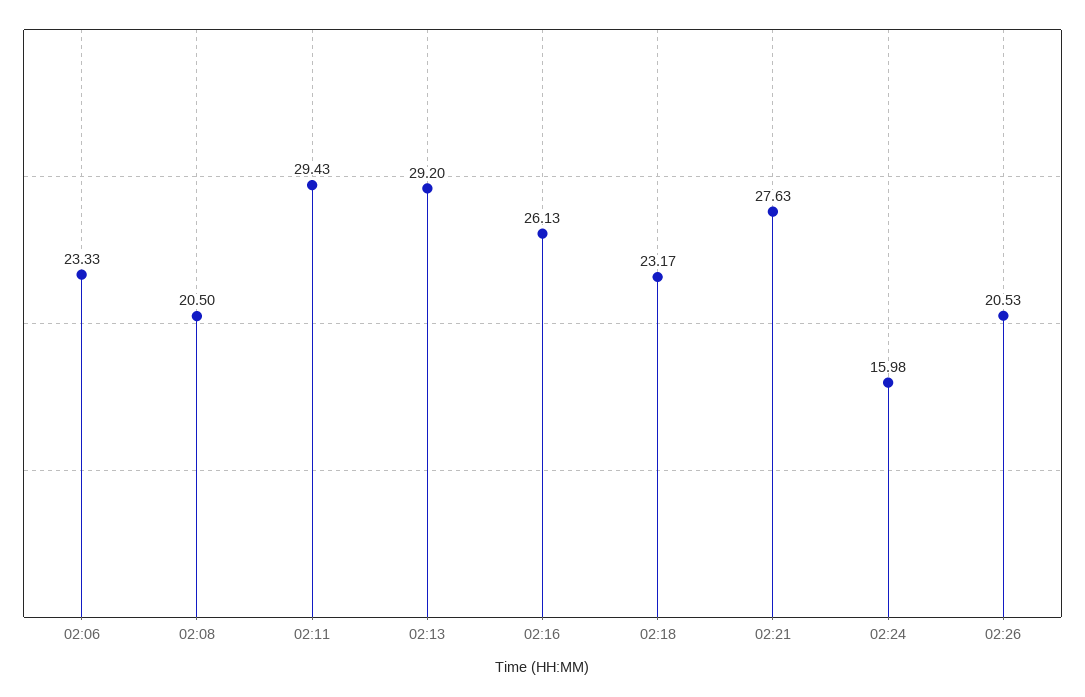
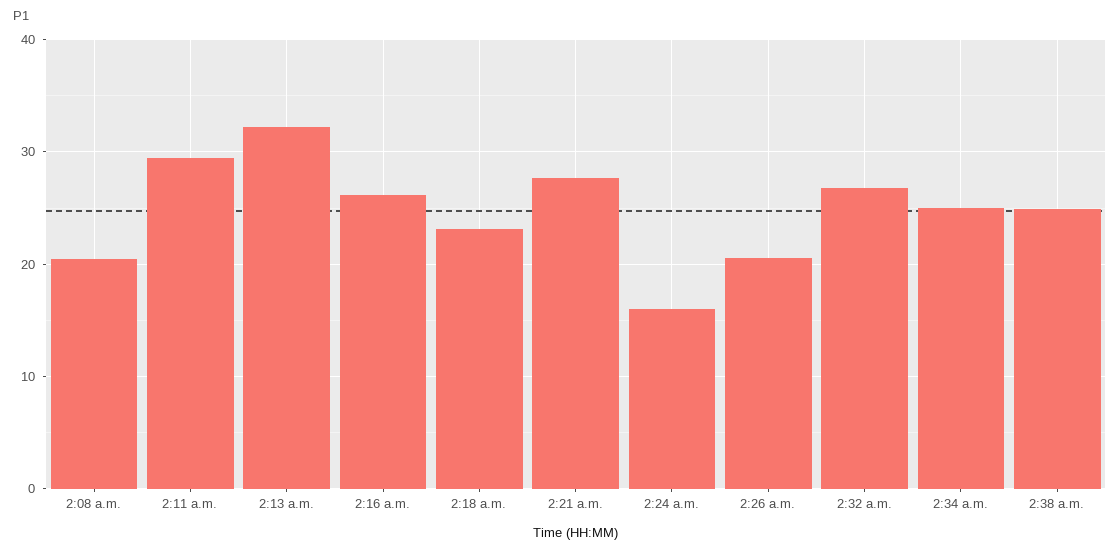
02:06: 23.33 -> none
02:13: 29.2 -> 32
2:32 a.m.: none -> 27
2:34 a.m.: none -> 25
2:38 a.m.: none -> 25

